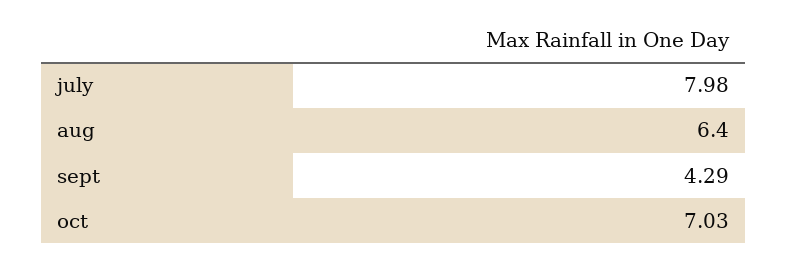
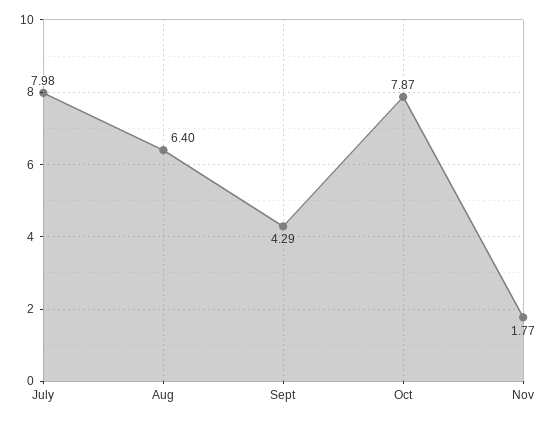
oct: 7.03 -> 7.87
Nov: none -> 1.77

